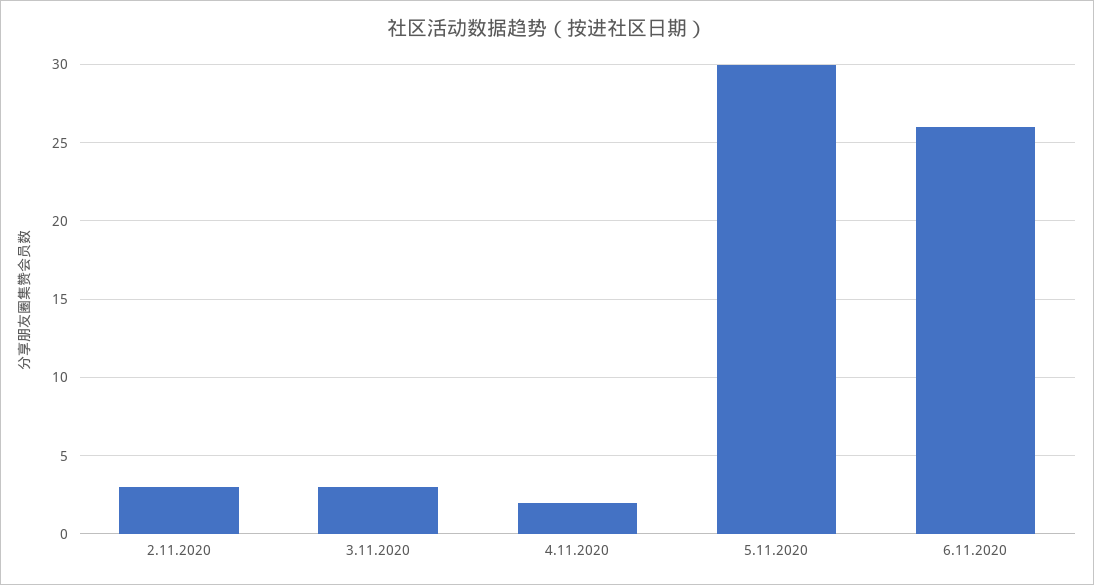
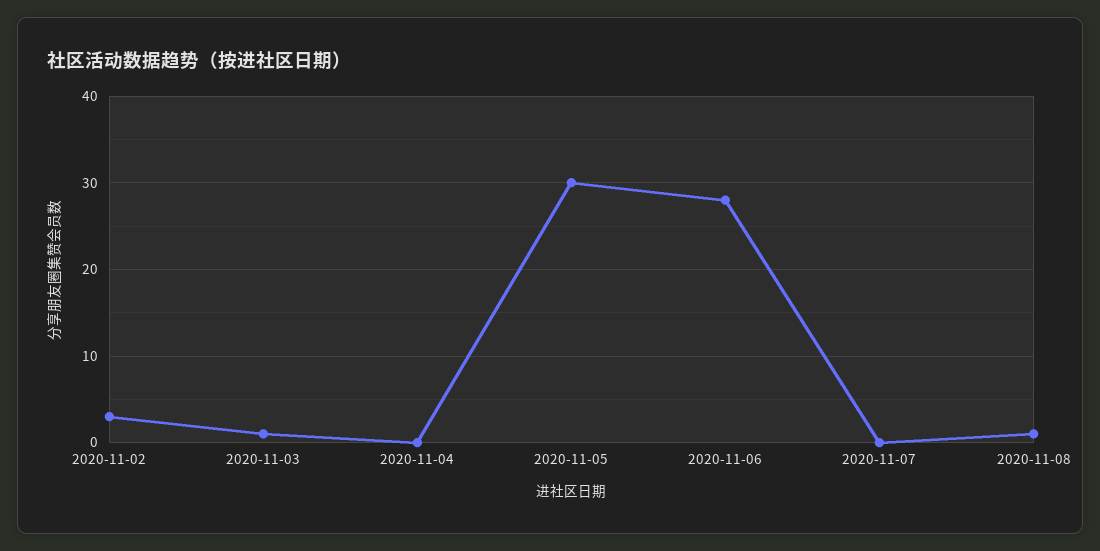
3.11.2020: 3 -> 1
4.11.2020: 2 -> 0
6.11.2020: 26 -> 28
2020-11-07: none -> 0
2020-11-08: none -> 1

